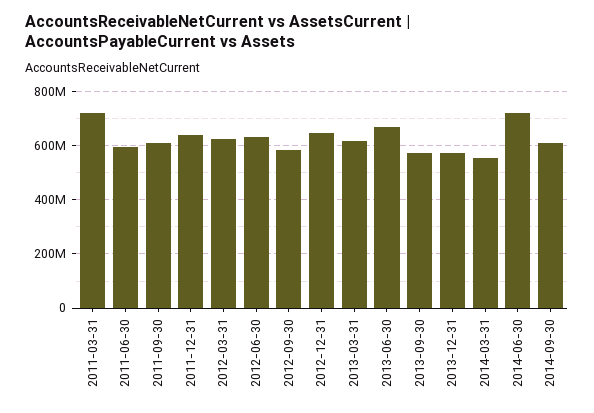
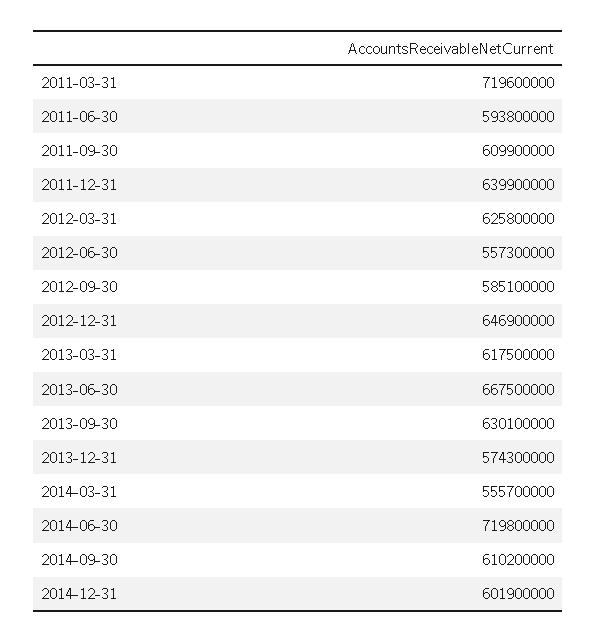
2012-06-30: 625000000 -> 557300000
2013-09-30: 575000000 -> 630100000
2014-12-31: none -> 601900000

